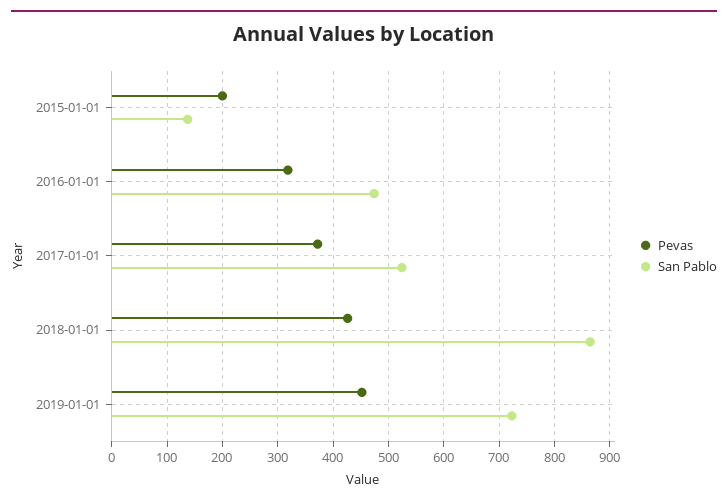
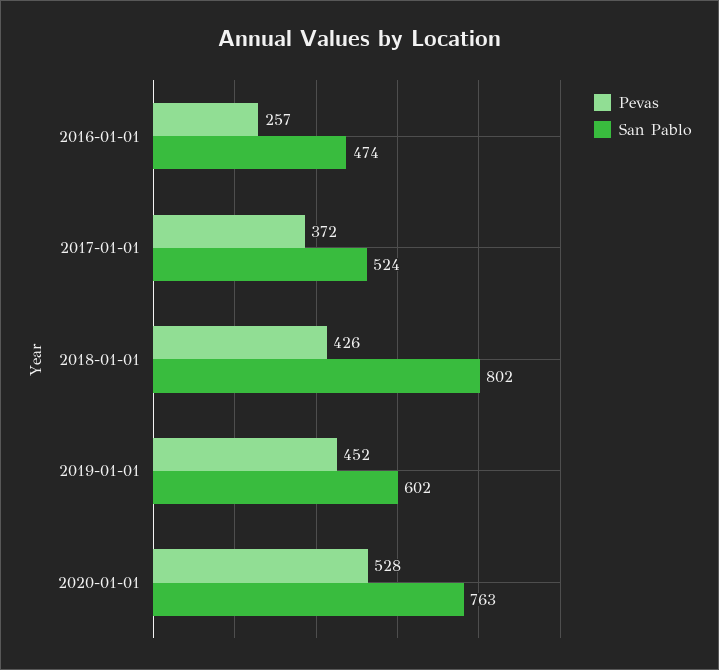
Pevas, 2015-01-01: 200 -> none
San Pablo, 2015-01-01: 140 -> none
Pevas, 2016-01-01: 320 -> 257
San Pablo, 2018-01-01: 860 -> 802
San Pablo, 2019-01-01: 720 -> 602
Pevas, 2020-01-01: none -> 528
San Pablo, 2020-01-01: none -> 763

